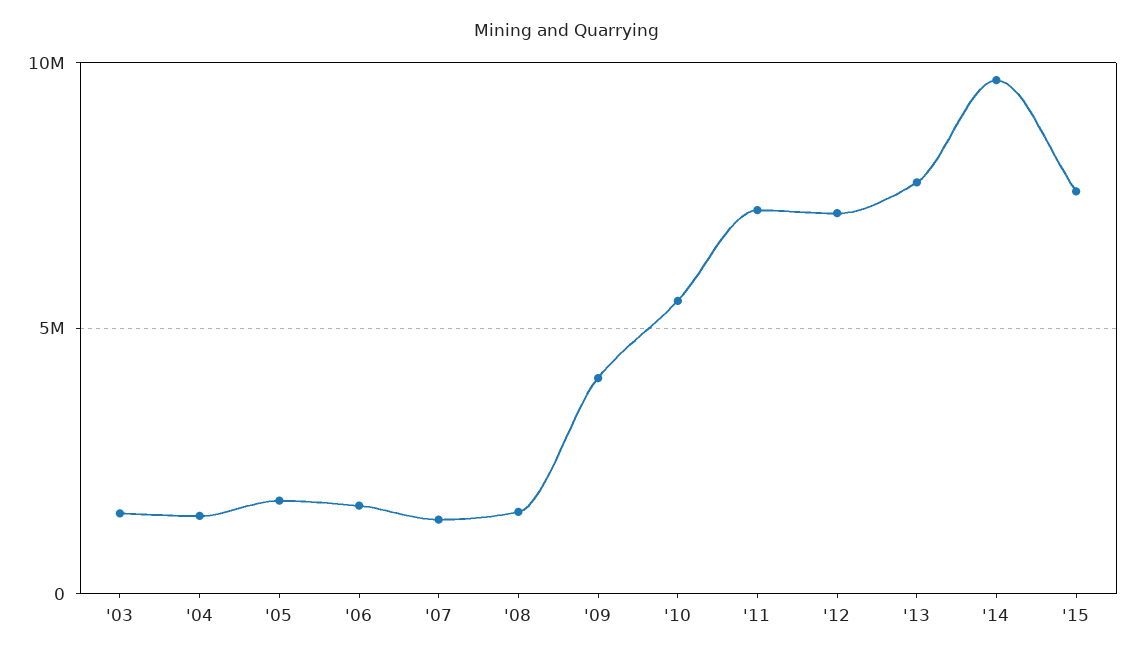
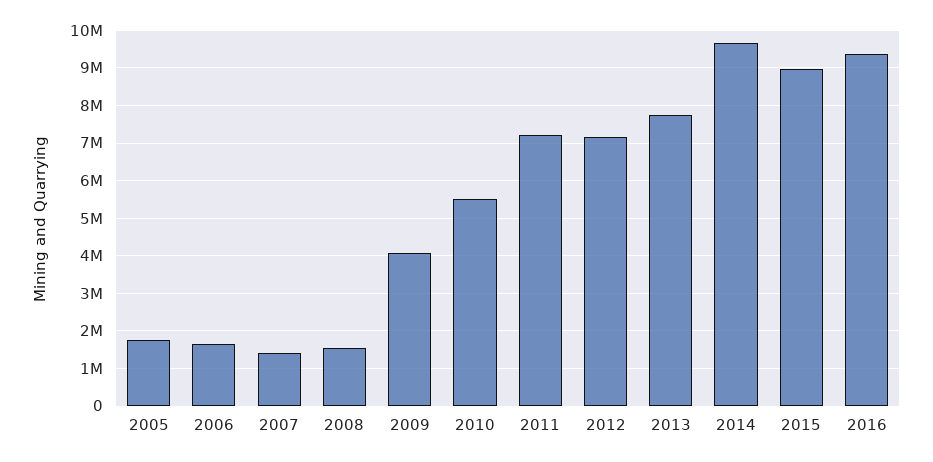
'03: 1500000 -> none
'04: 1500000 -> none
'15: 7500000 -> 9000000
2016: none -> 9400000

